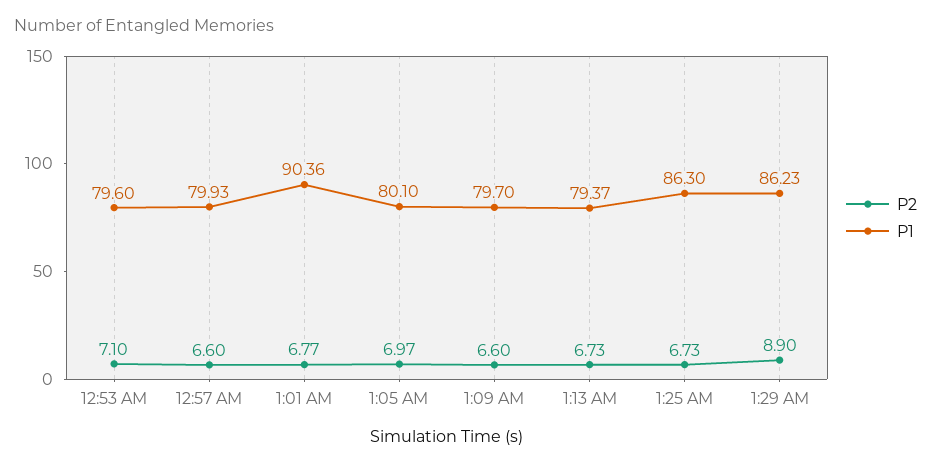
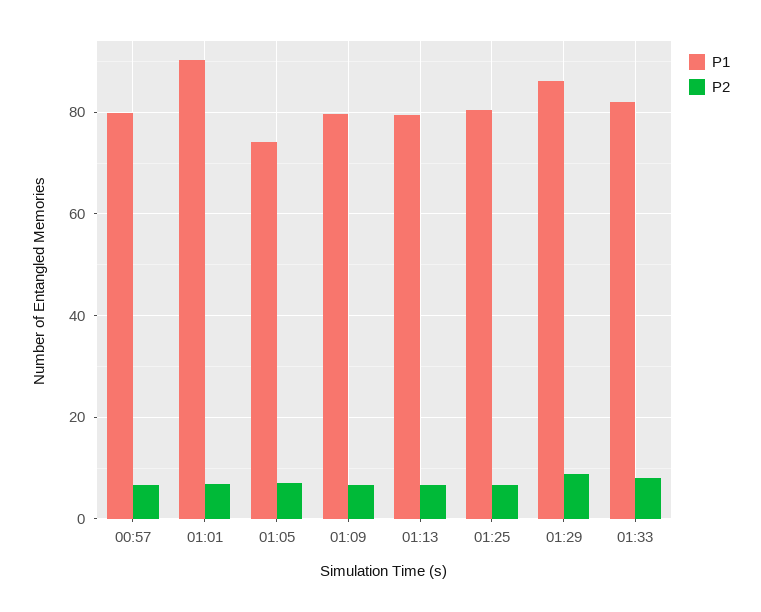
P2, 12:53 AM: 7.1 -> none
P1, 12:53 AM: 79.6 -> none
P1, 1:05 AM: 80.1 -> 74
P1, 1:25 AM: 86.3 -> 80
P1, 01:33: none -> 82
P2, 01:33: none -> 8

